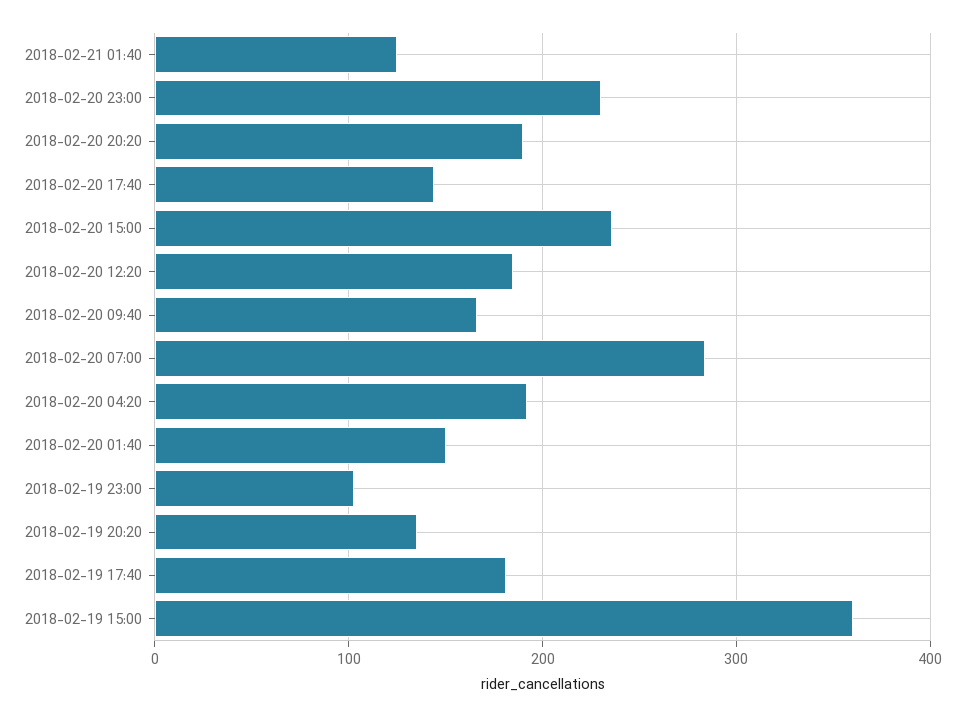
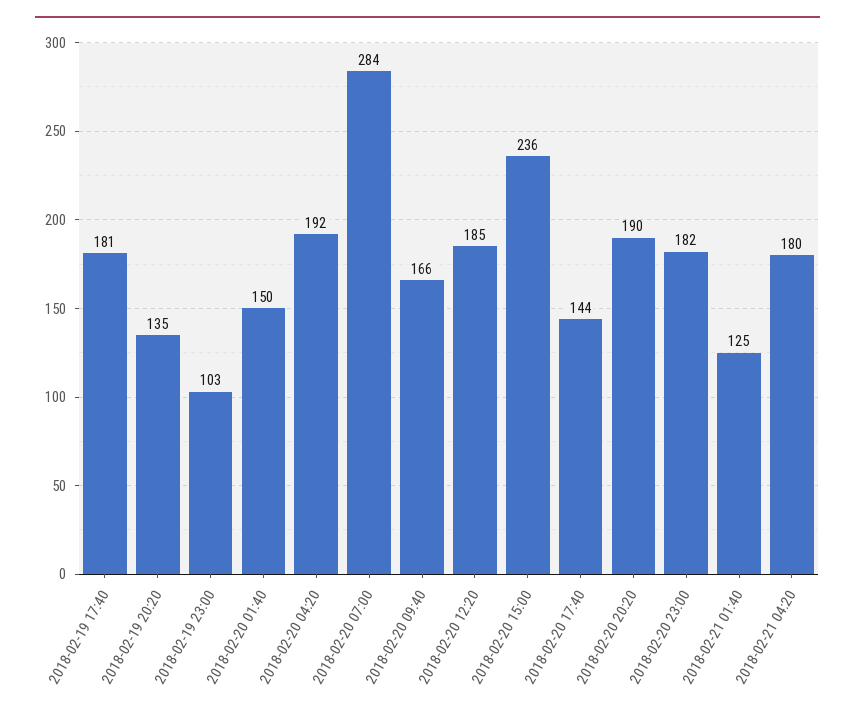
2018-02-20 23:00: 230 -> 182
2018-02-19 15:00: 360 -> none
2018-02-21 04:20: none -> 180

